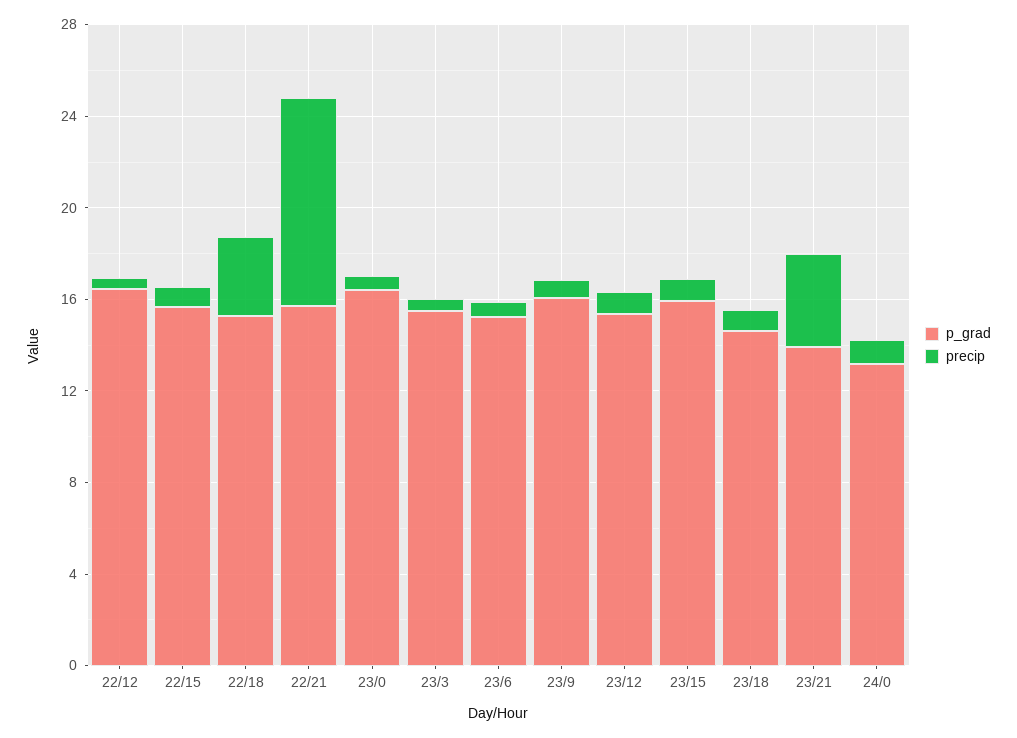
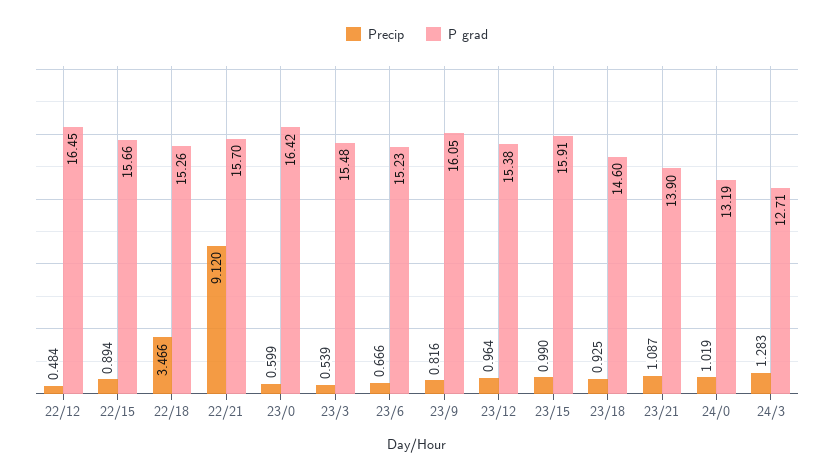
precip, 23/21: 4 -> 1.087
precip, 24/3: none -> 1.283
p_grad, 24/3: none -> 12.71

